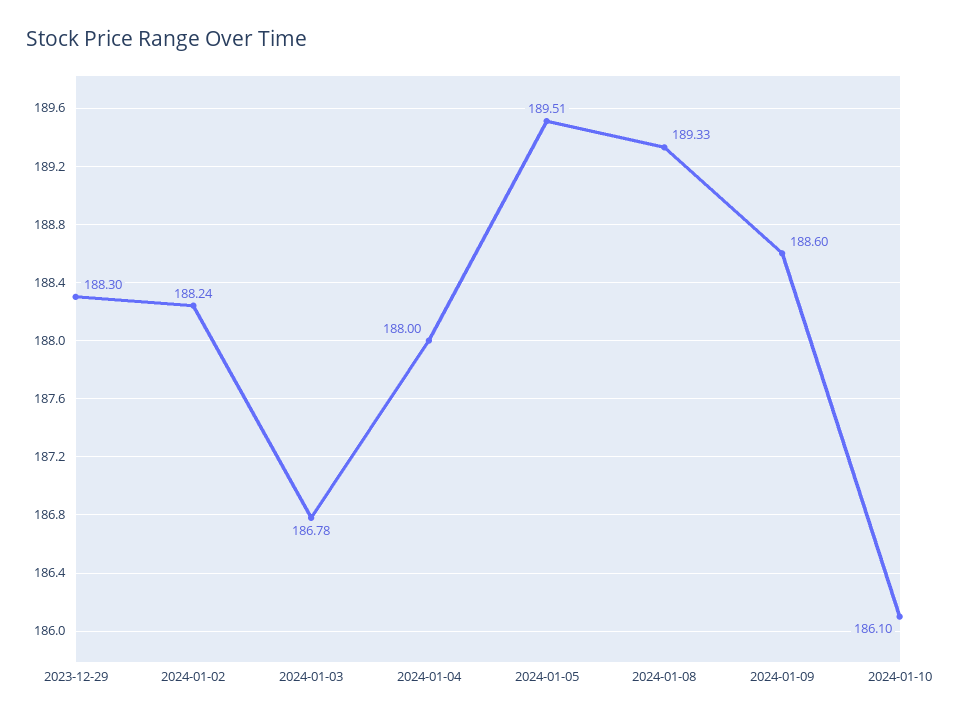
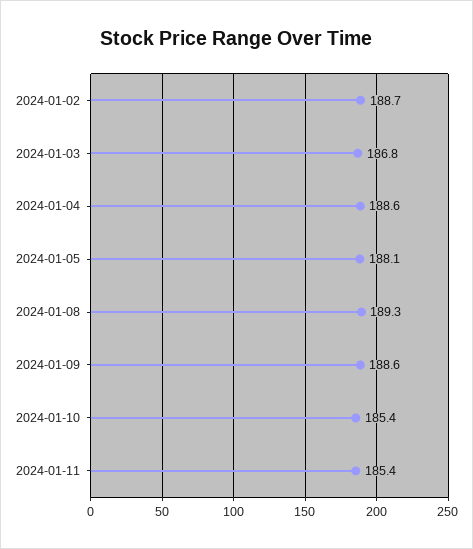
2023-12-29: 188.3 -> none
2024-01-02: 188.24 -> 188.7
2024-01-04: 188 -> 188.6
2024-01-05: 189.51 -> 188.1
2024-01-10: 186.1 -> 185.4
2024-01-11: none -> 185.4

